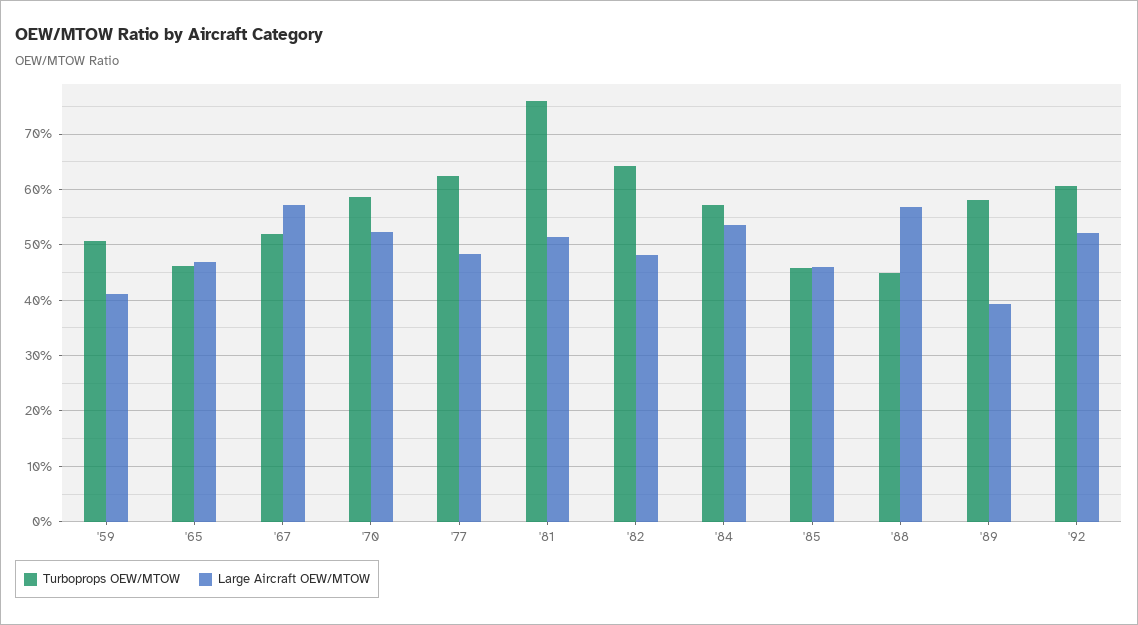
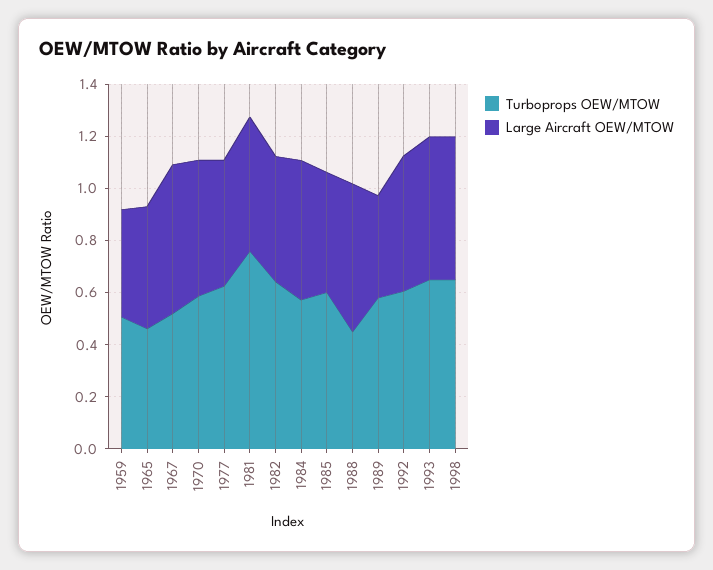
Turboprops OEW/MTOW, '85: 0.46 -> 0.6
Turboprops OEW/MTOW, 1993: none -> 0.65
Large Aircraft OEW/MTOW, 1993: none -> 0.55
Turboprops OEW/MTOW, 1998: none -> 0.65
Large Aircraft OEW/MTOW, 1998: none -> 0.55

